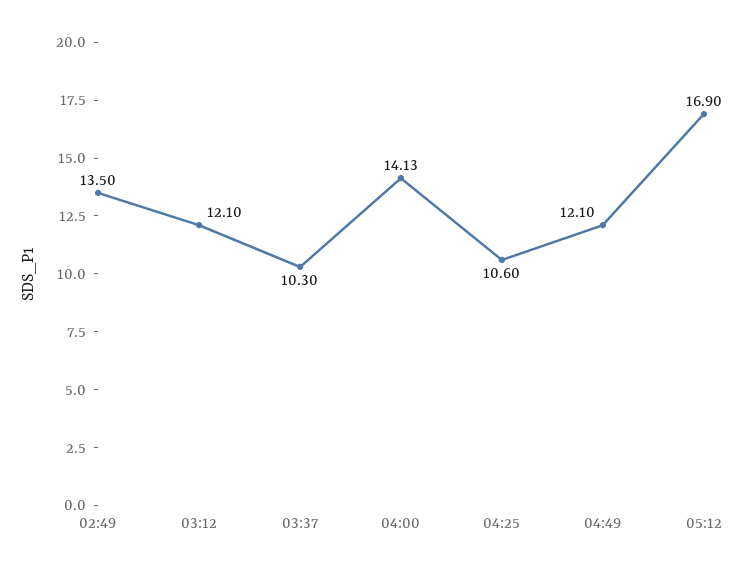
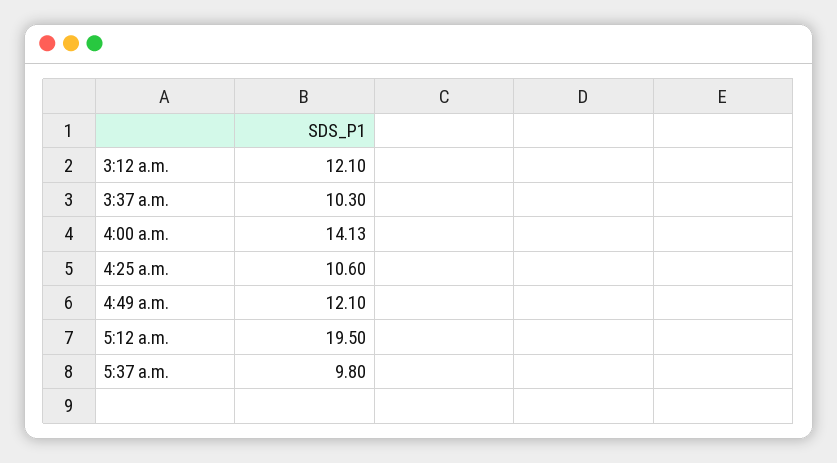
02:49: 13.5 -> none
05:12: 16.9 -> 19.5
5:37 a.m.: none -> 9.8

